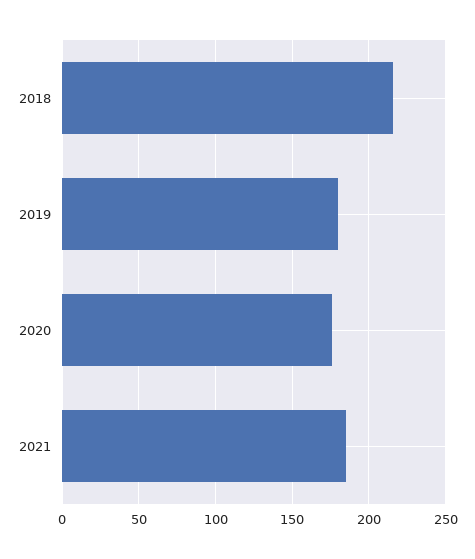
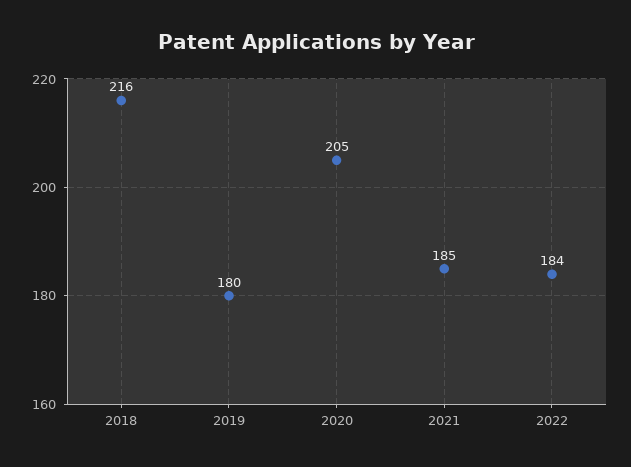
2020: 175 -> 205
2022: none -> 184

